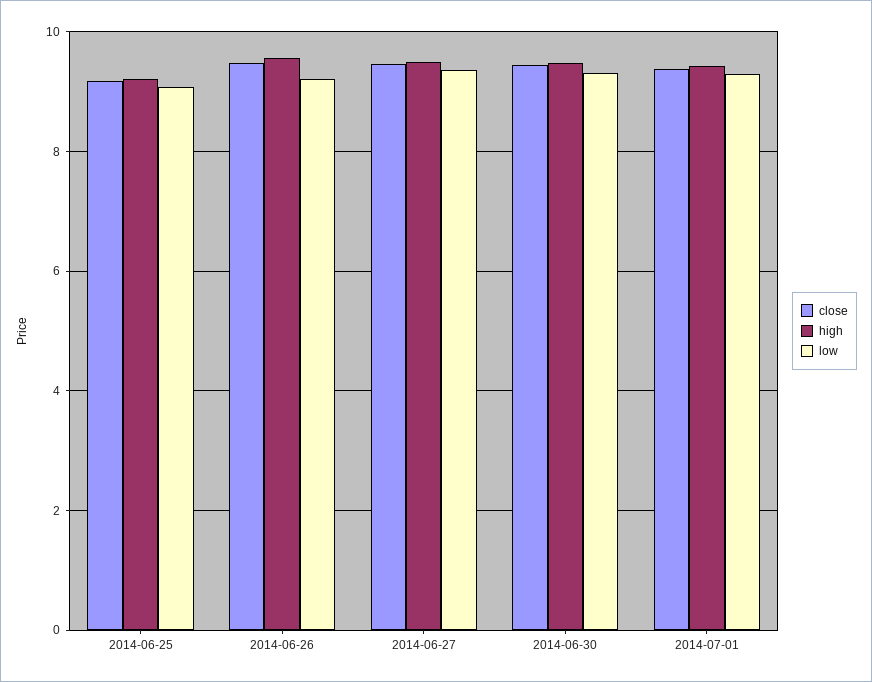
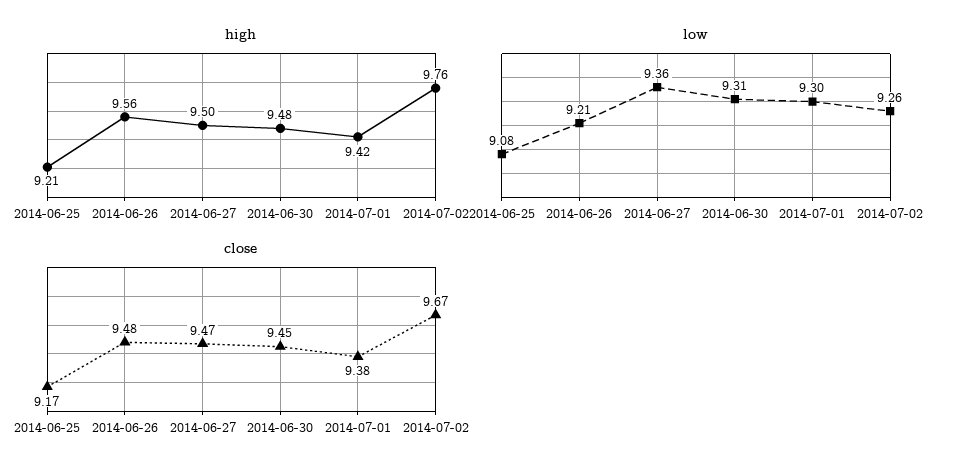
high, 2014-07-02: none -> 9.76
low, 2014-07-02: none -> 9.26
close, 2014-07-02: none -> 9.67

